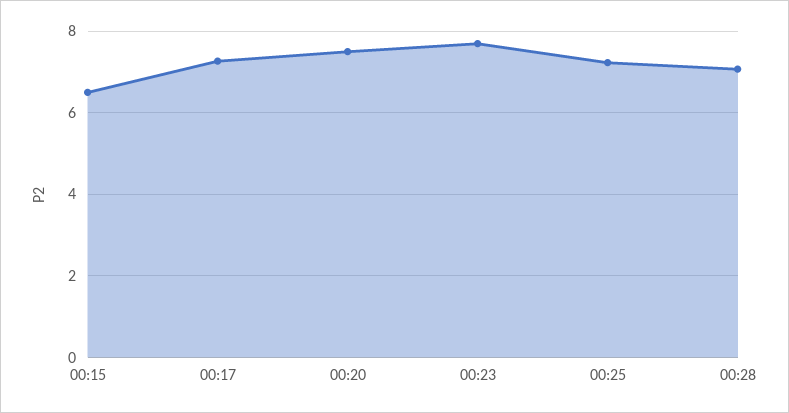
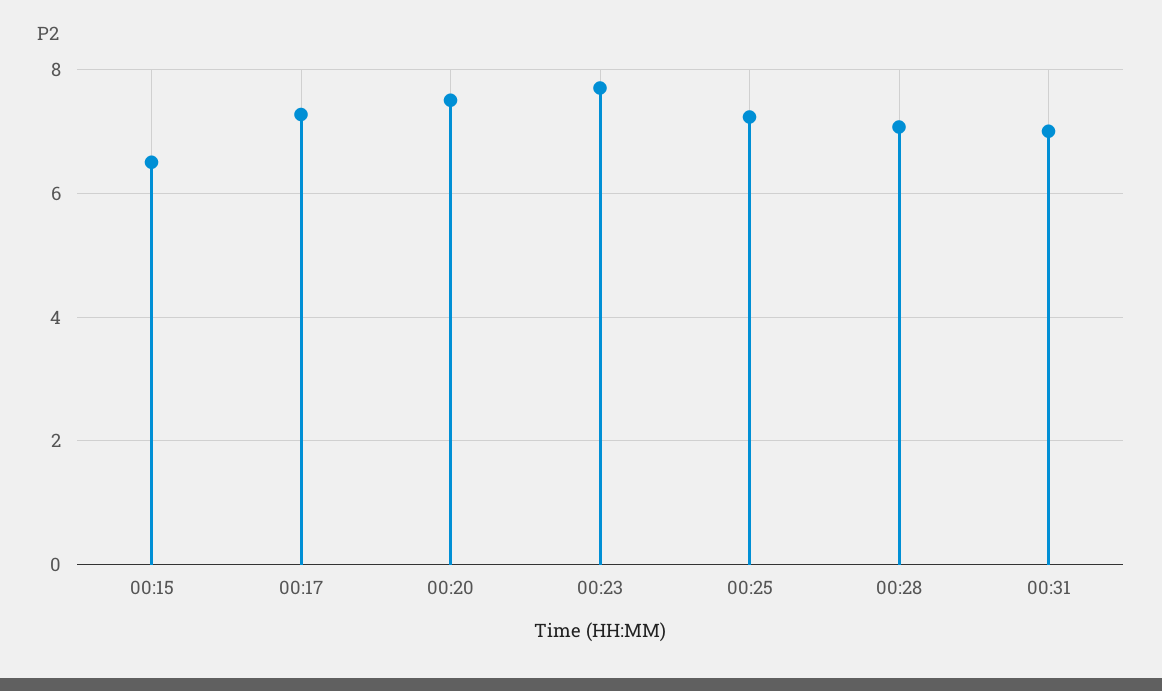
00:31: none -> 7

